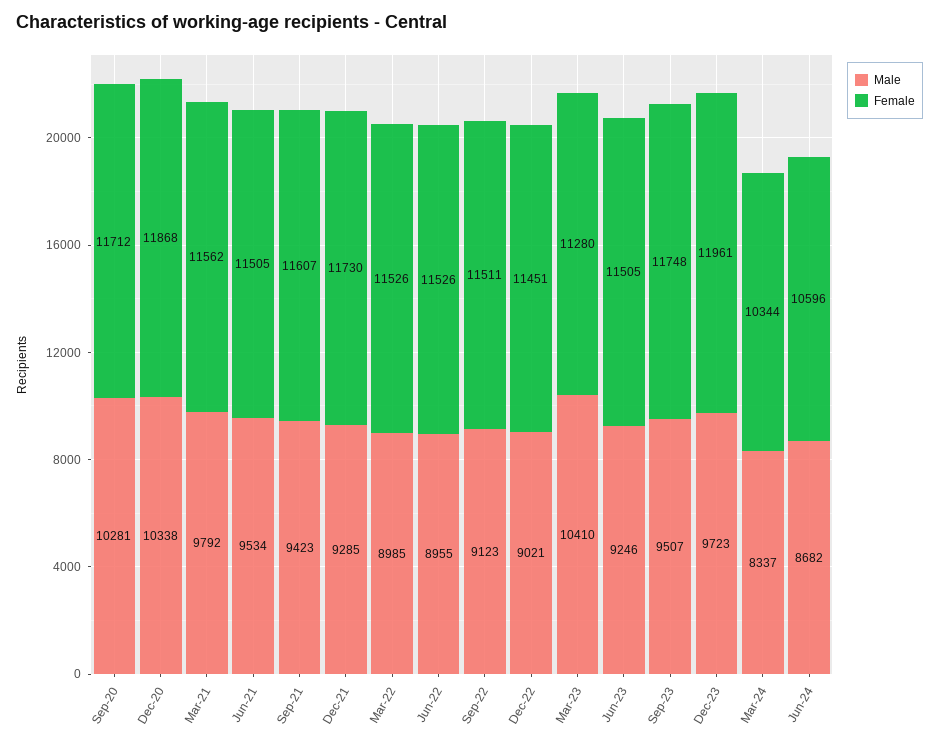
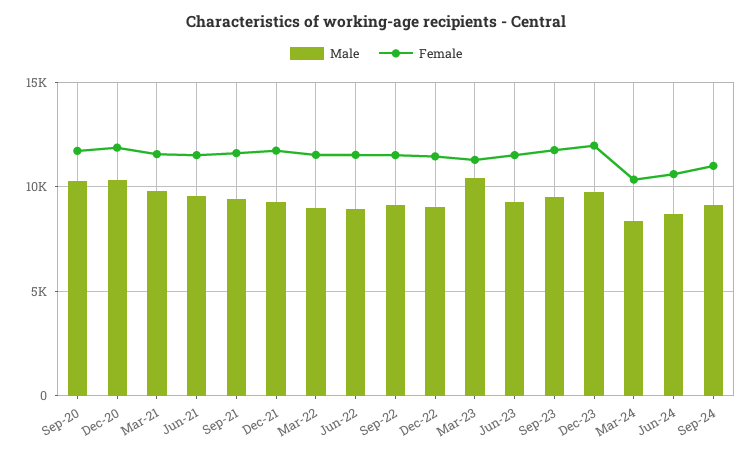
Male, Sep-24: none -> 9000
Female, Sep-24: none -> 11000

